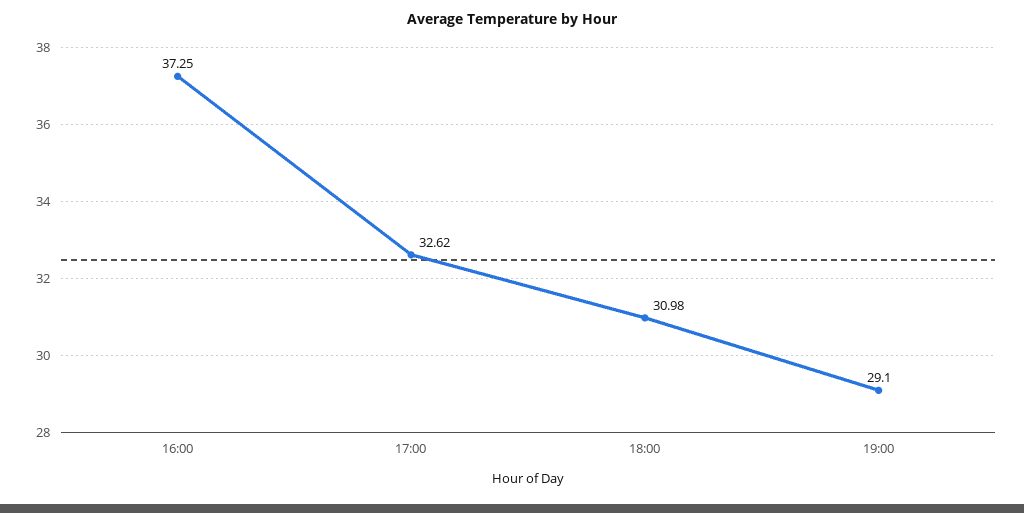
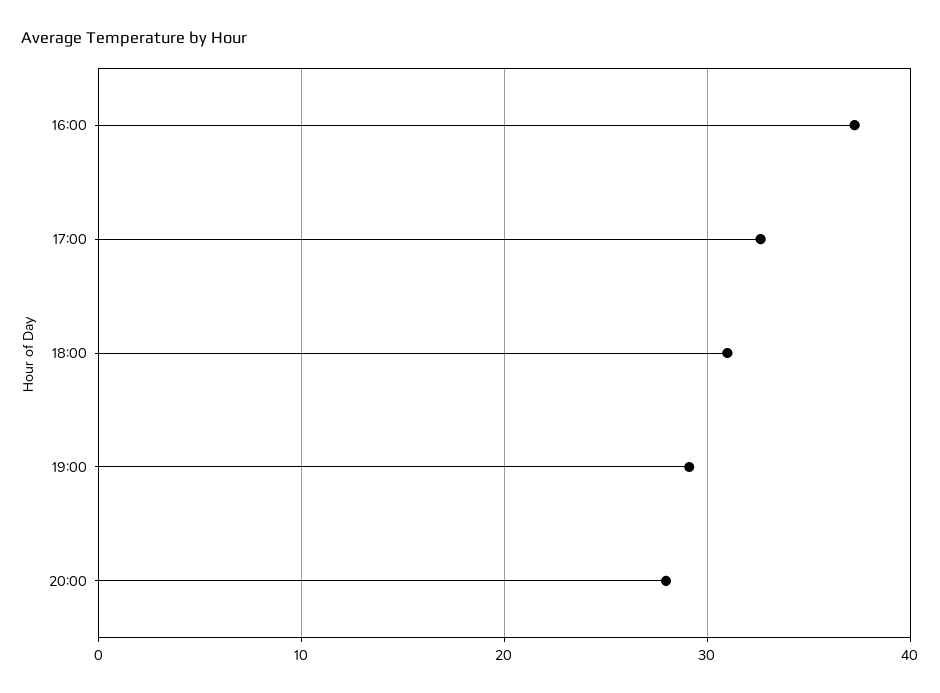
20:00: none -> 28

